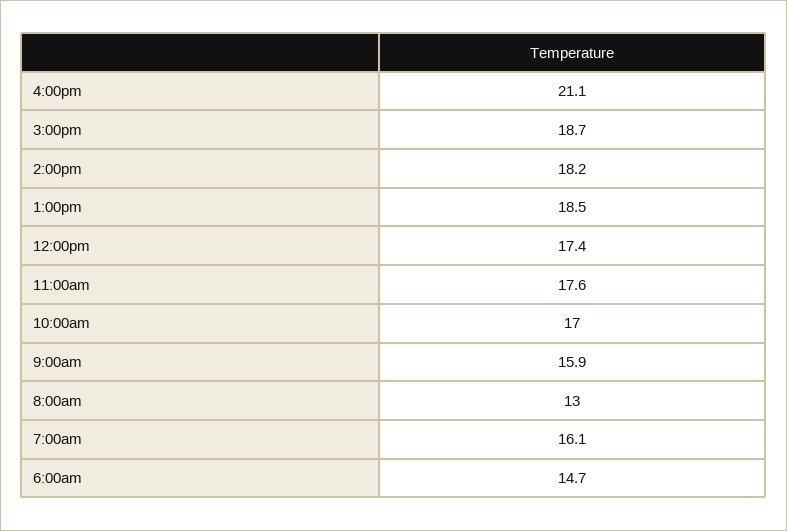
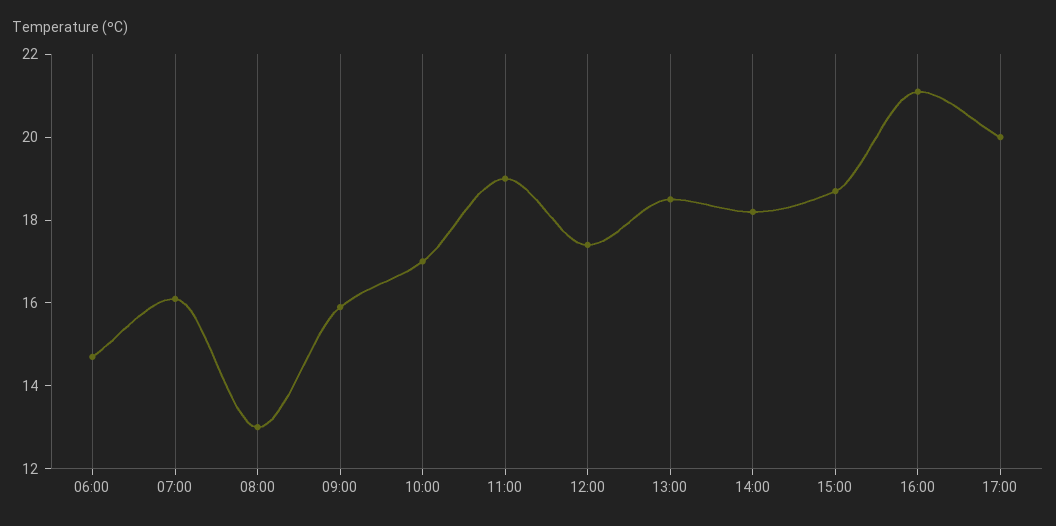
11:00am: 17.6 -> 19
17:00: none -> 20

